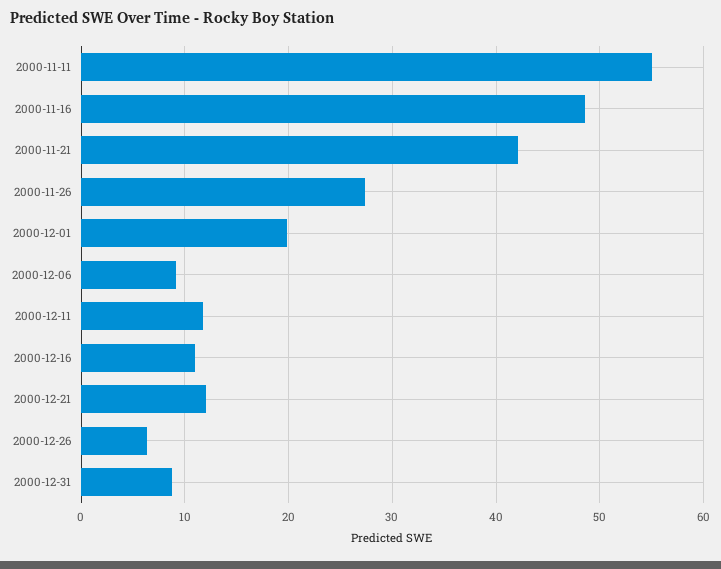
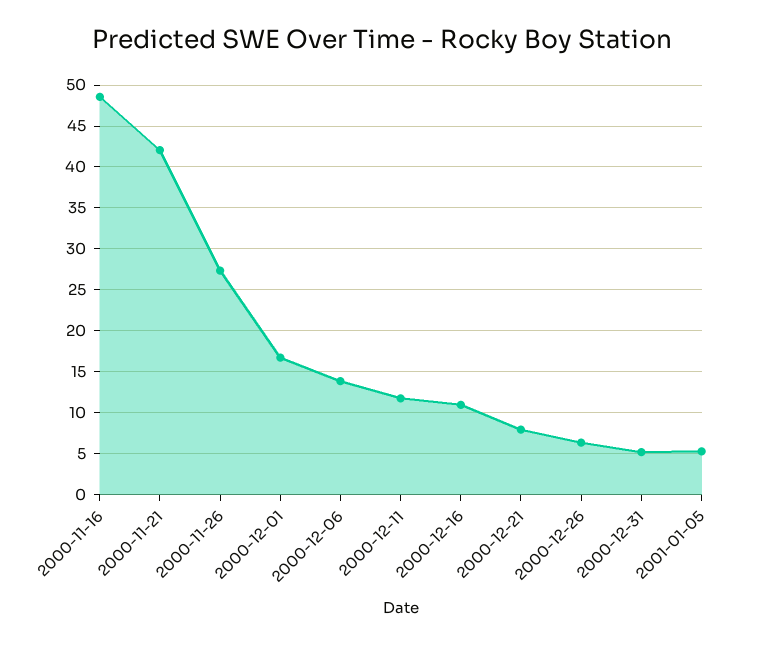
2000-11-11: 55 -> none
2000-12-01: 20 -> 17
2000-12-06: 9 -> 14
2000-12-21: 12 -> 8
2000-12-31: 9 -> 5
2001-01-05: none -> 5

